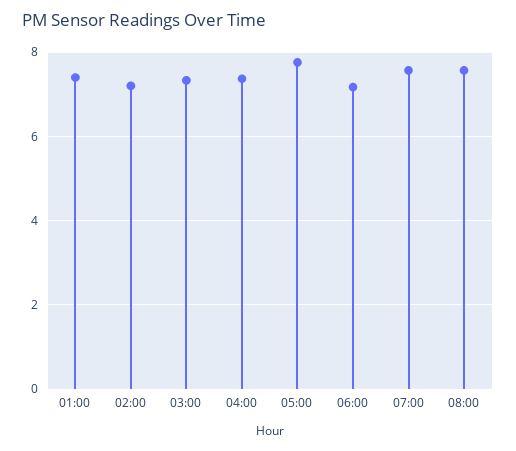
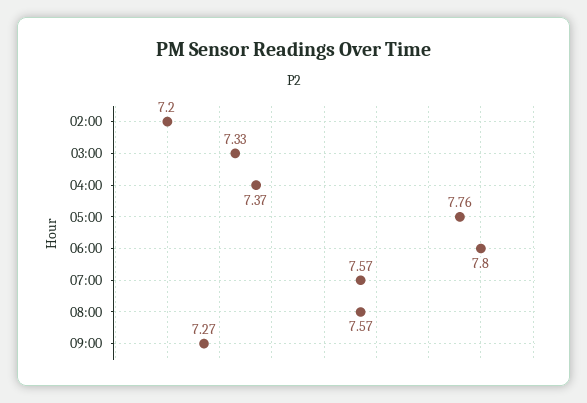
01:00: 7.4 -> none
06:00: 7.2 -> 7.8
09:00: none -> 7.27

